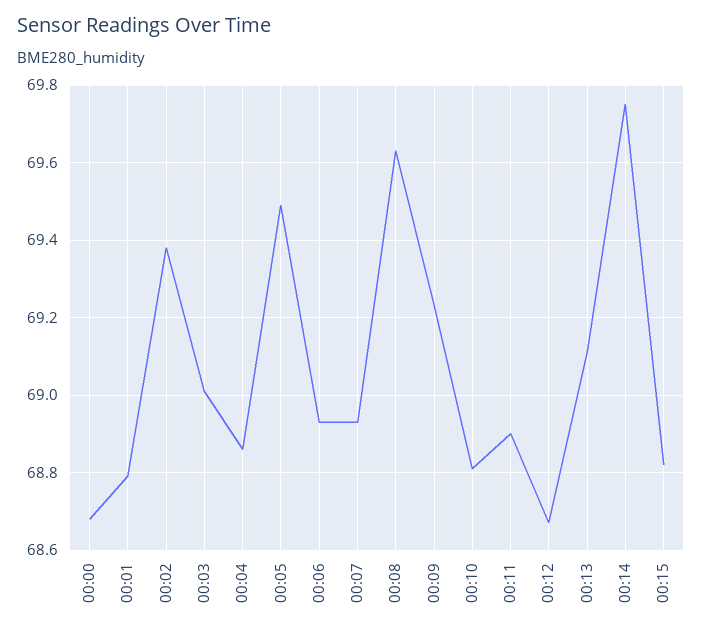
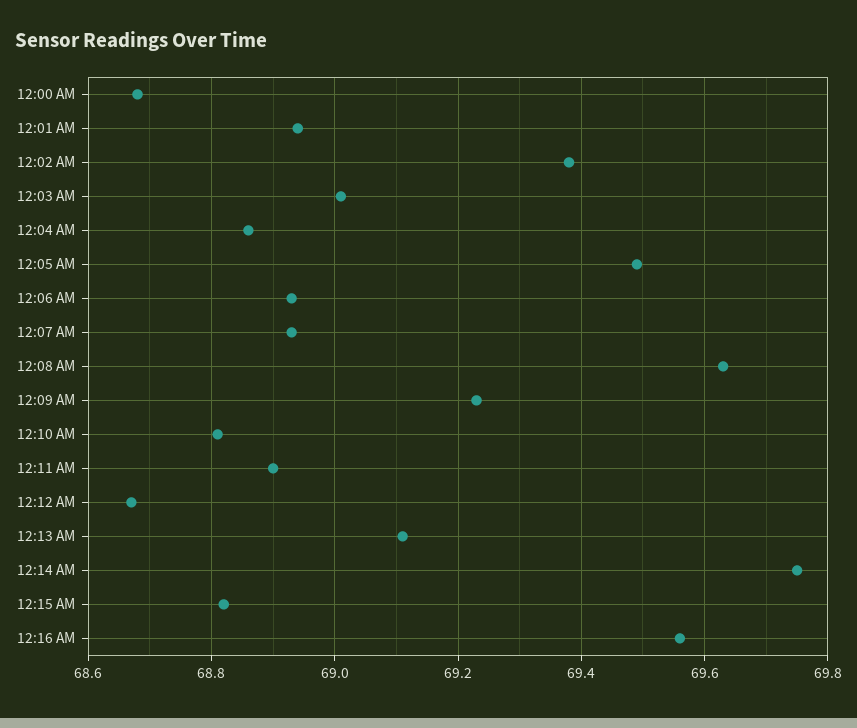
00:01: 68.8 -> 68.95
12:16 AM: none -> 69.55

